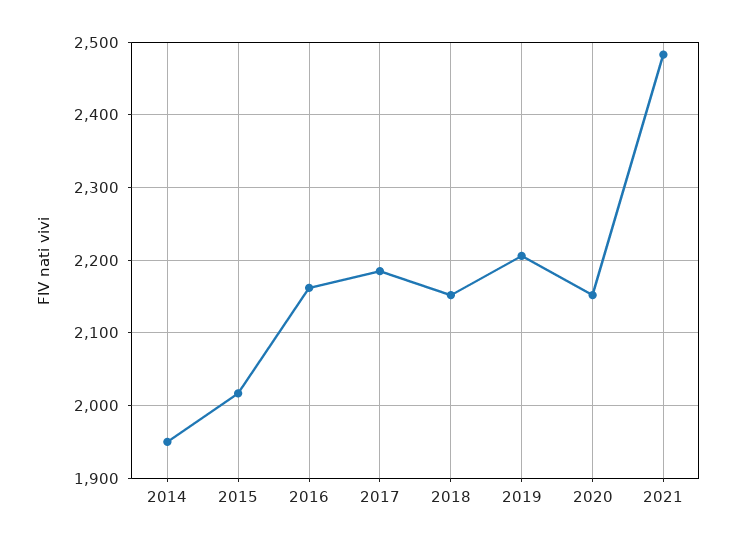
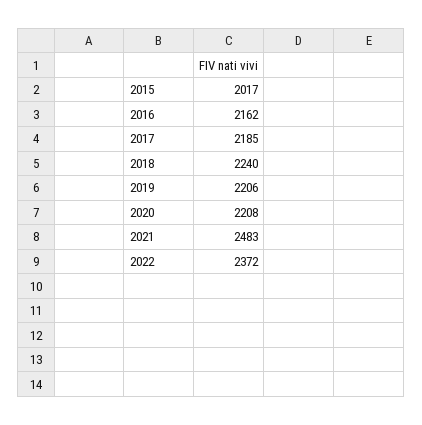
2014: 1950 -> none
2018: 2150 -> 2240
2020: 2150 -> 2208
2022: none -> 2372

